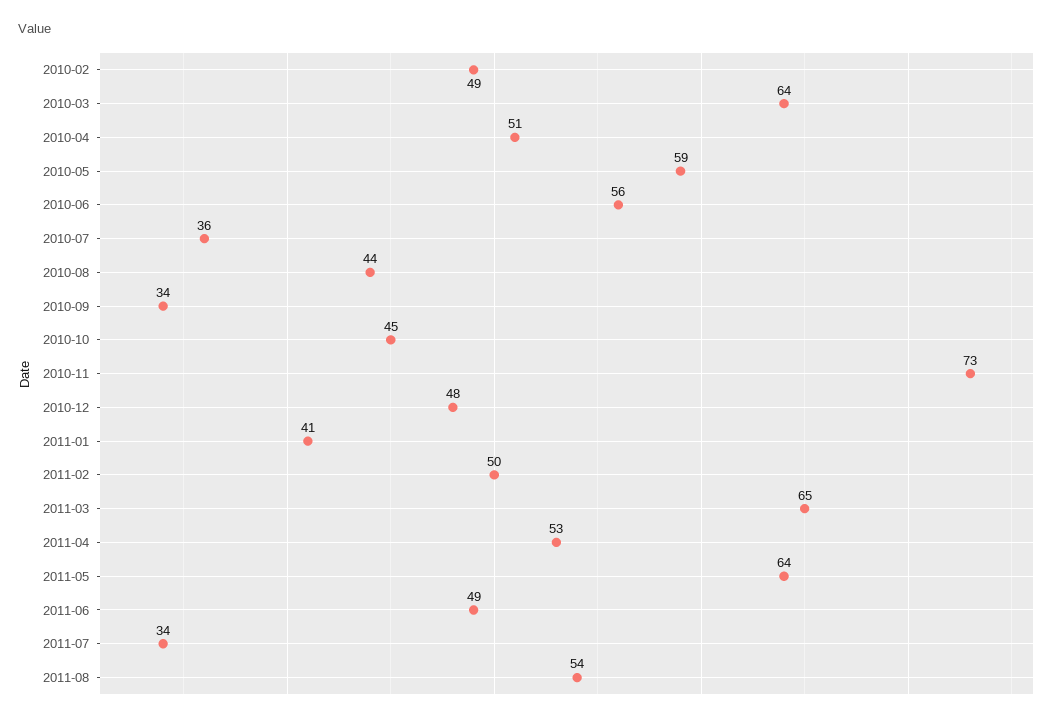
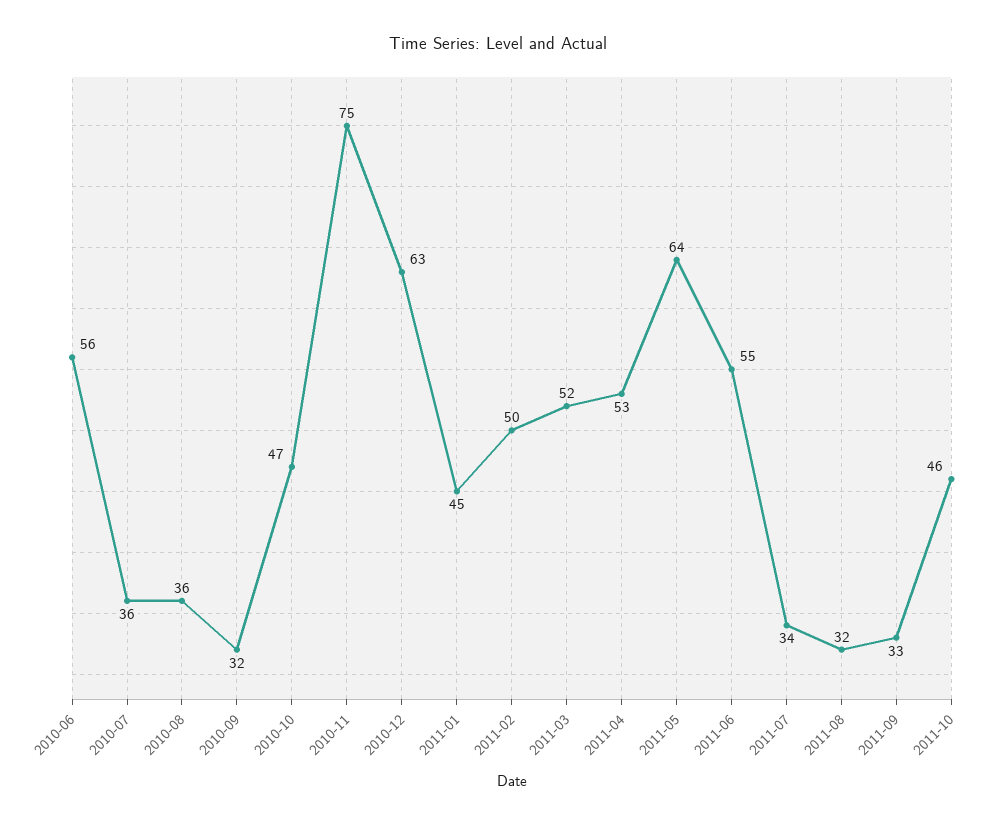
2010-02: 49 -> none
2010-03: 64 -> none
2010-04: 51 -> none
2010-05: 59 -> none
2010-08: 44 -> 36
2010-09: 34 -> 32
2010-10: 45 -> 47
2010-11: 73 -> 75
2010-12: 48 -> 63
2011-01: 41 -> 45
2011-03: 65 -> 52
2011-06: 49 -> 55
2011-08: 54 -> 32
2011-09: none -> 33
2011-10: none -> 46

